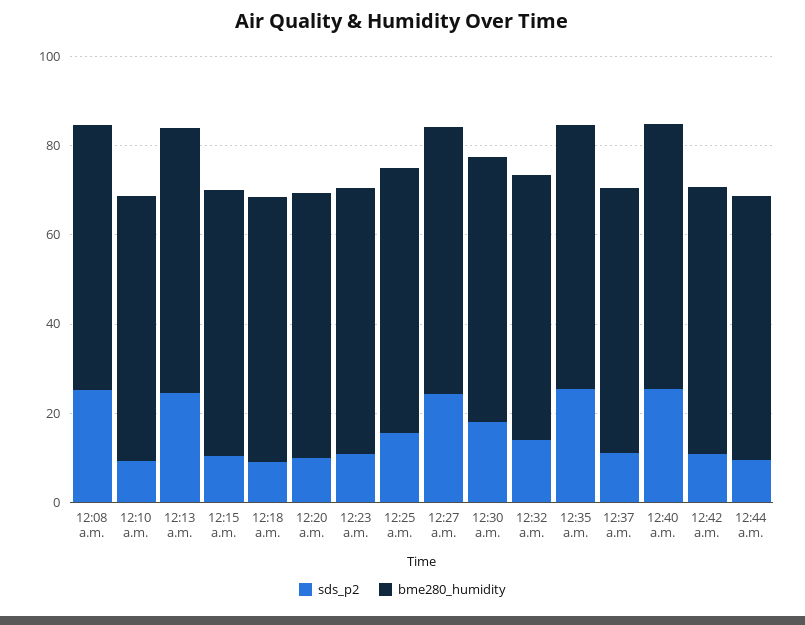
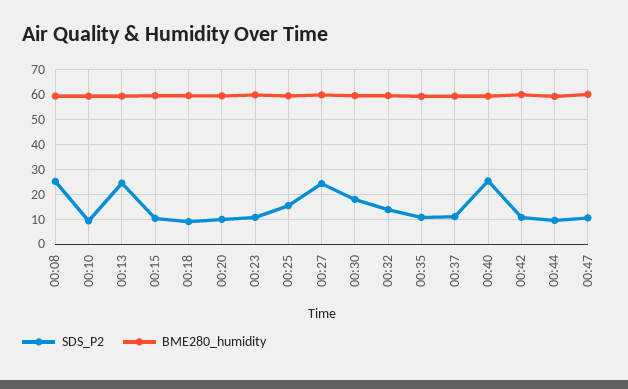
sds_p2, 12:35 a.m.: 25 -> 10
sds_p2, 00:47: none -> 10
bme280_humidity, 00:47: none -> 60

